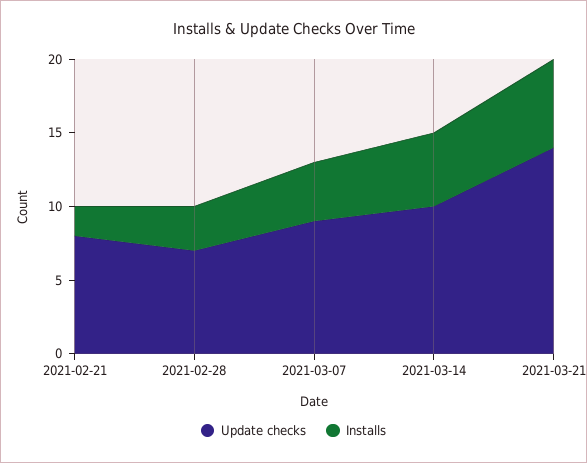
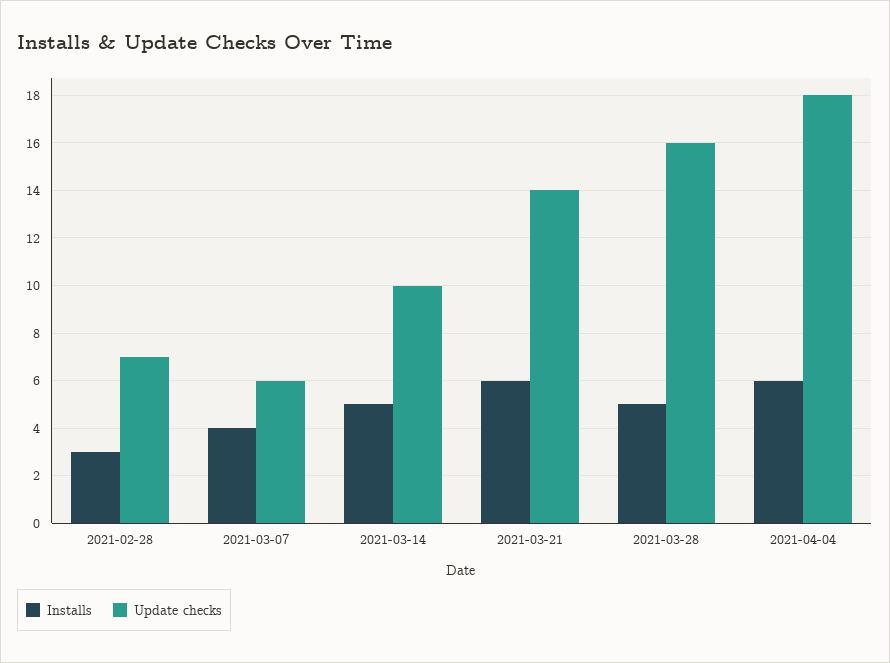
Update checks, 2021-02-21: 8 -> none
Installs, 2021-02-21: 2 -> none
Update checks, 2021-03-07: 9 -> 6
Installs, 2021-03-28: none -> 5
Update checks, 2021-03-28: none -> 16
Installs, 2021-04-04: none -> 6
Update checks, 2021-04-04: none -> 18

